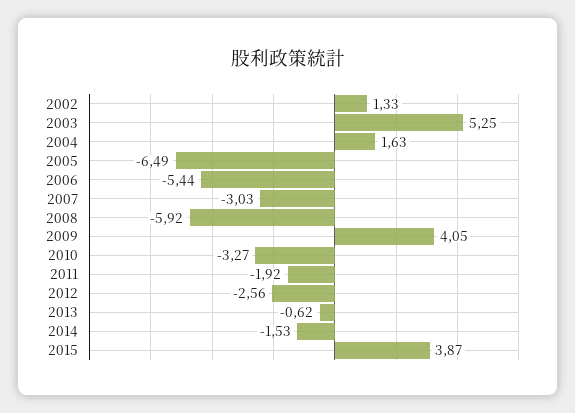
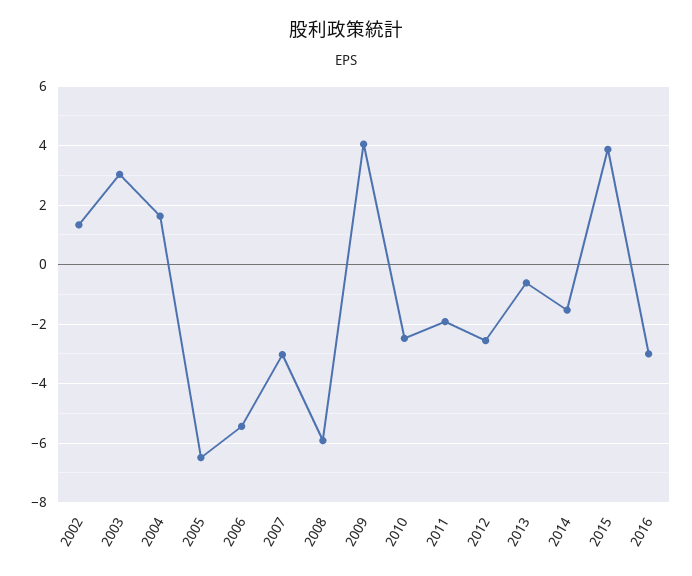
2003: 5.25 -> 3
2010: -3.27 -> -2.5
2016: none -> -3

